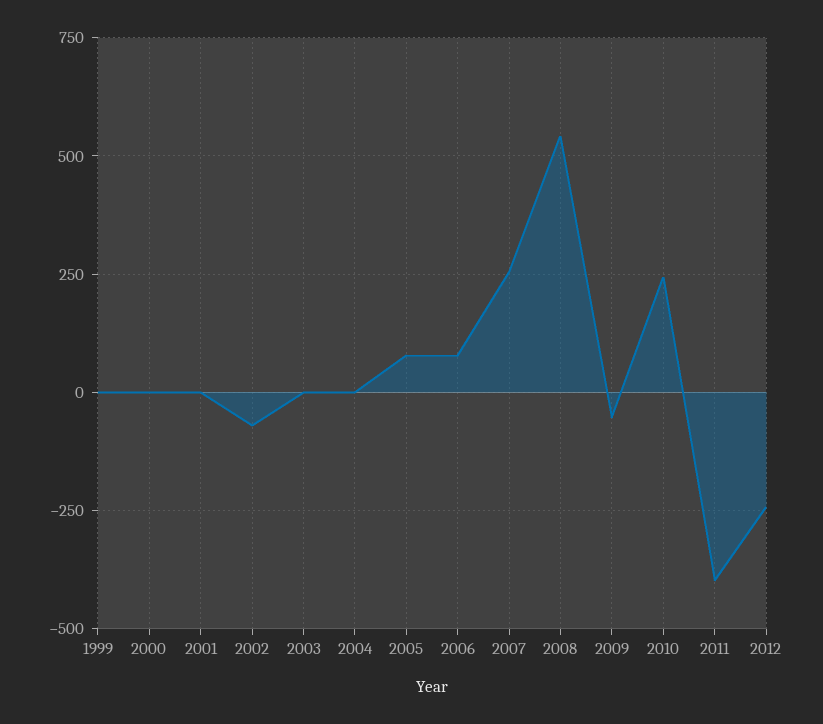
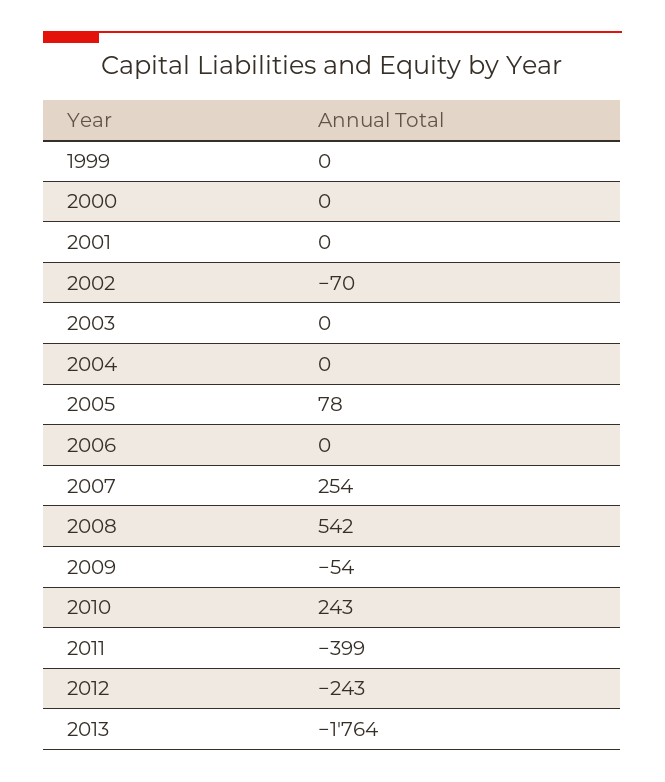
2006: 75 -> 0
2013: none -> -1764

